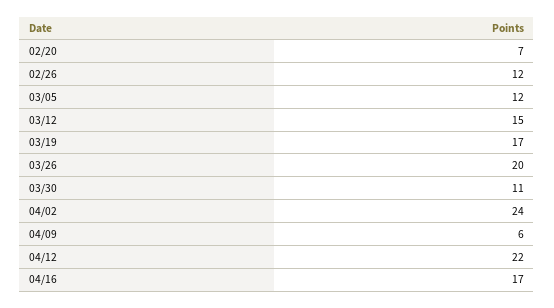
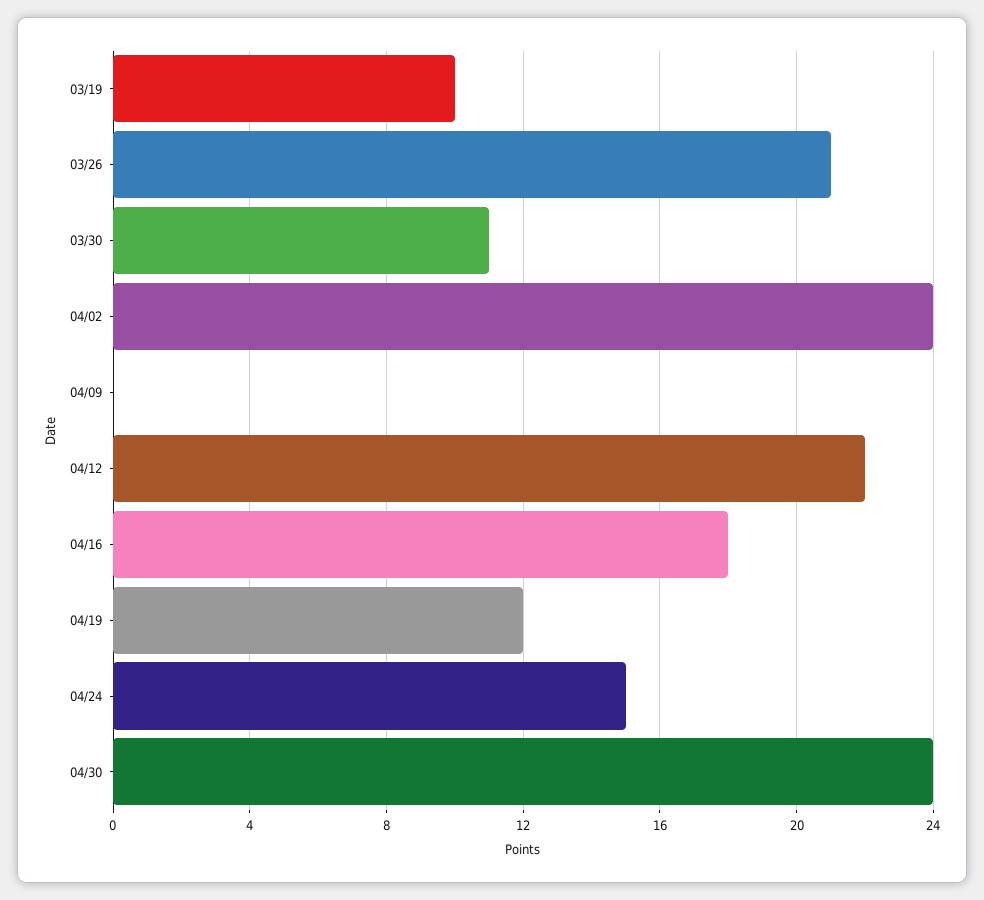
02/20: 7 -> none
02/26: 12 -> none
03/05: 12 -> none
03/12: 15 -> none
03/19: 17 -> 10
03/26: 20 -> 21
04/09: 6 -> 0
04/16: 17 -> 18
04/19: none -> 12
04/24: none -> 15
04/30: none -> 24

